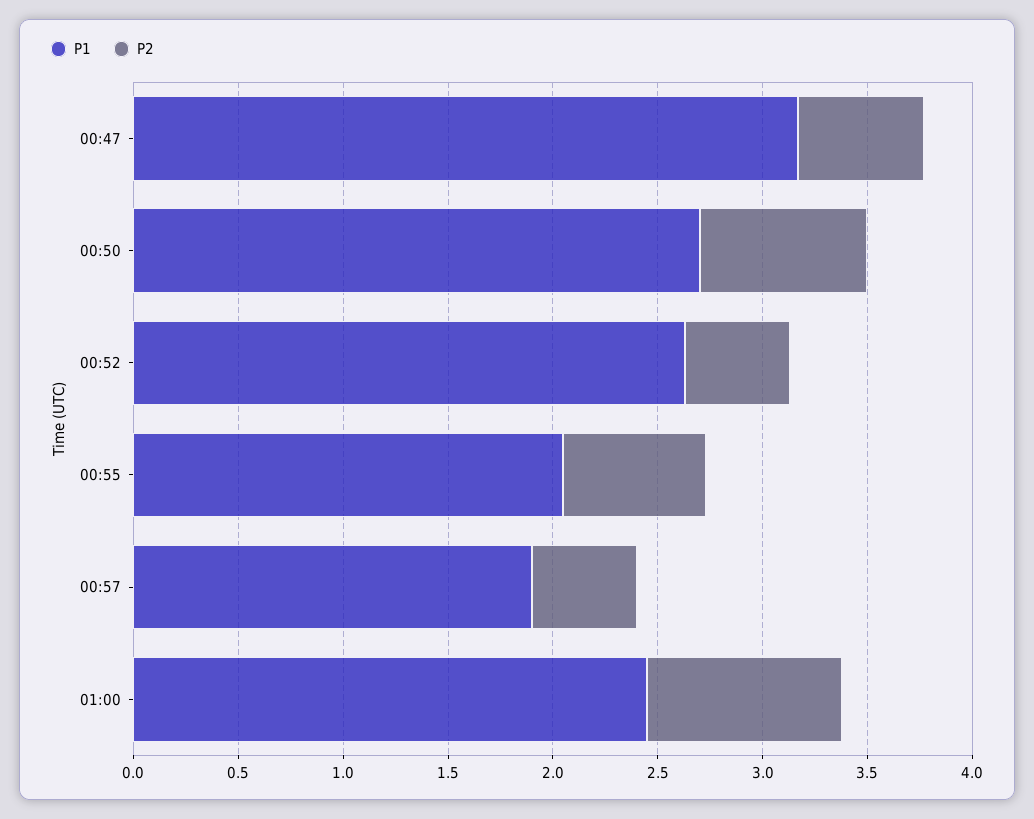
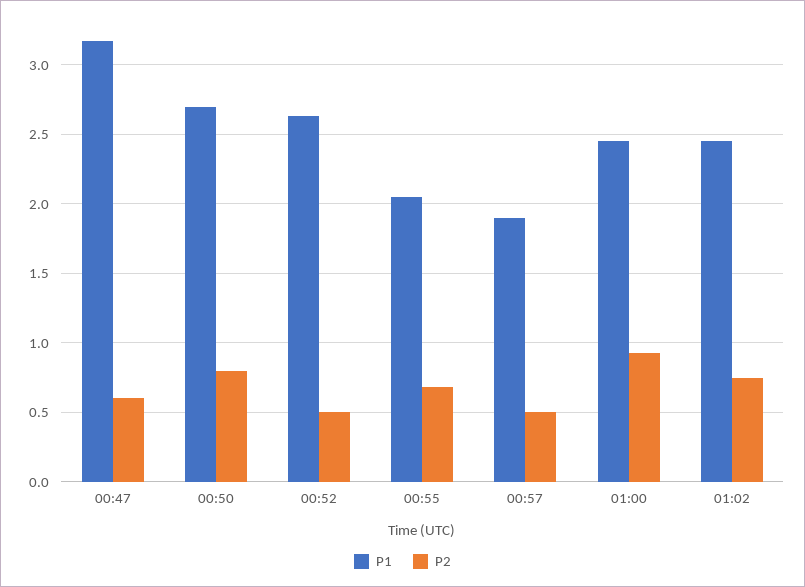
P1, 01:02: none -> 2.45
P2, 01:02: none -> 0.75

